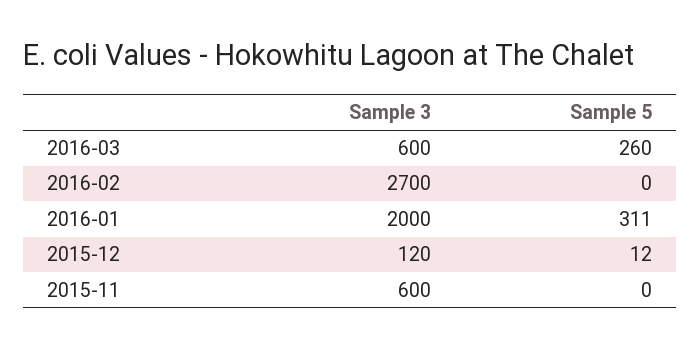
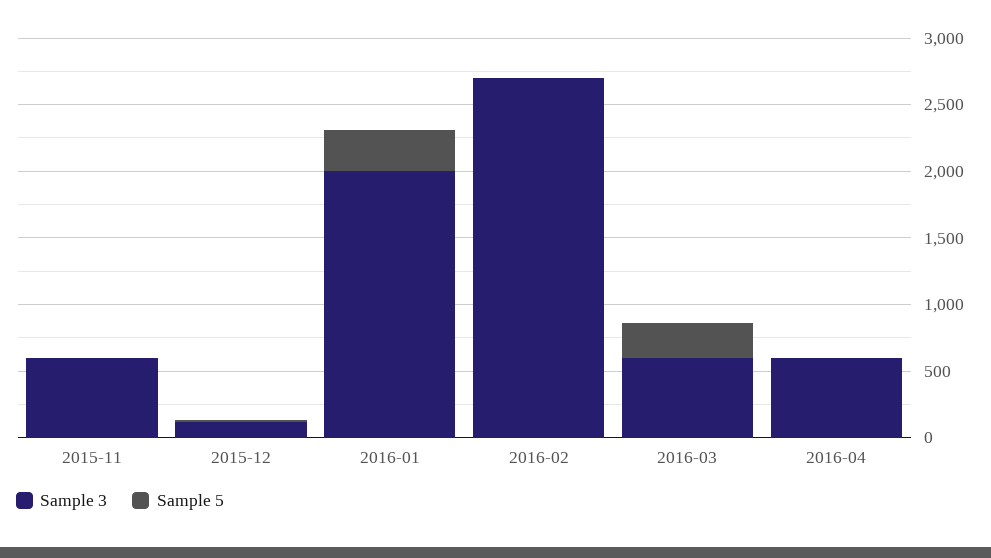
Sample 3, 2016-04: none -> 600
Sample 5, 2016-04: none -> 0

